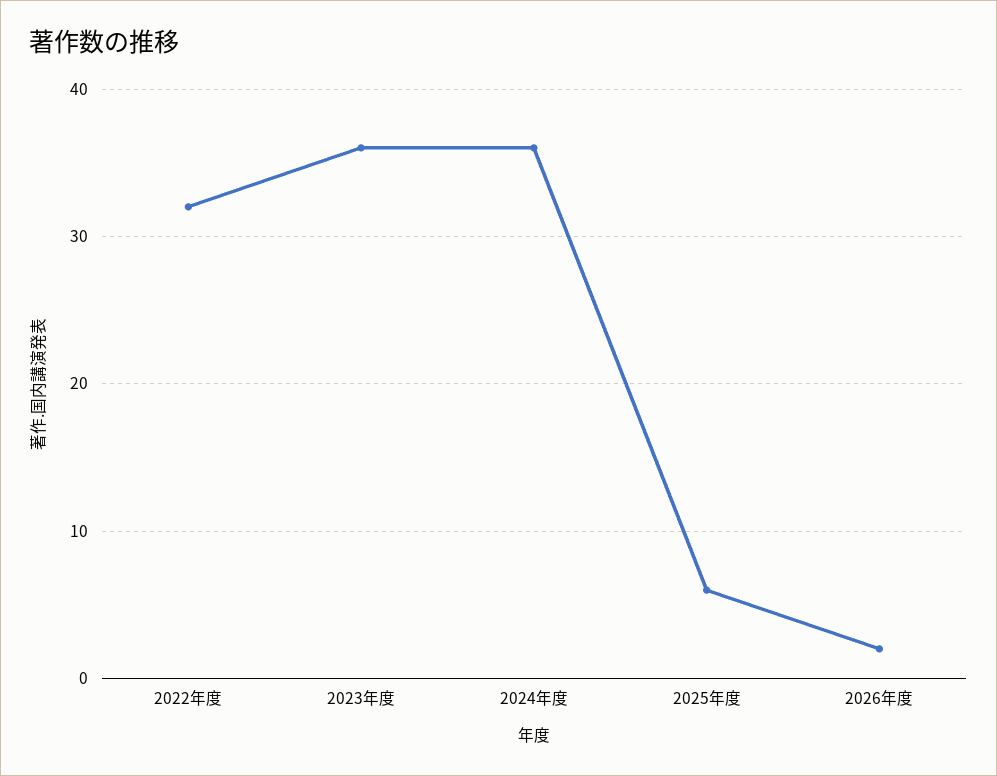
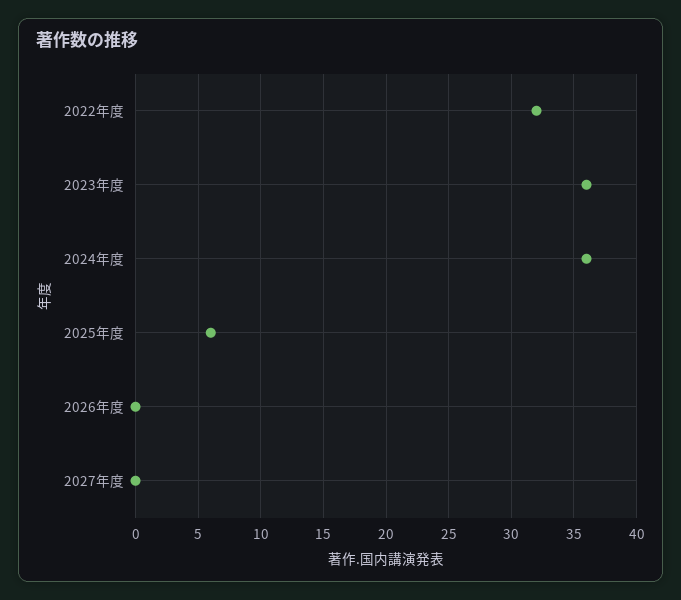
2026年度: 2 -> 0
2027年度: none -> 0

